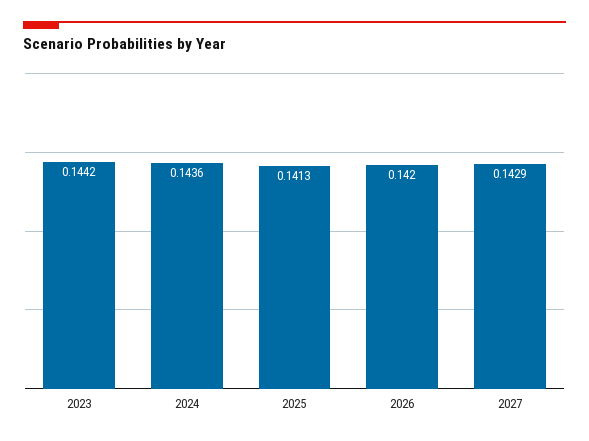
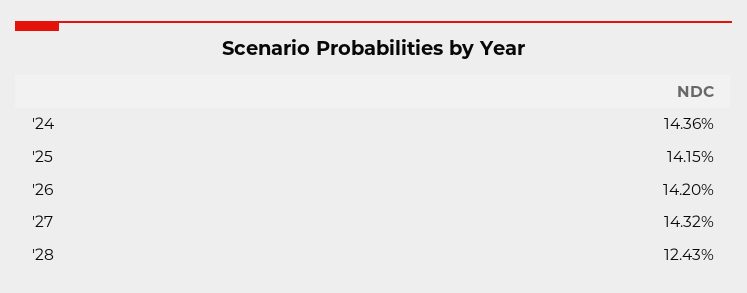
2023: 0.1442 -> none
2025: 0.1413 -> 0.1415
2027: 0.1429 -> 0.1432
'28: none -> 0.1243

